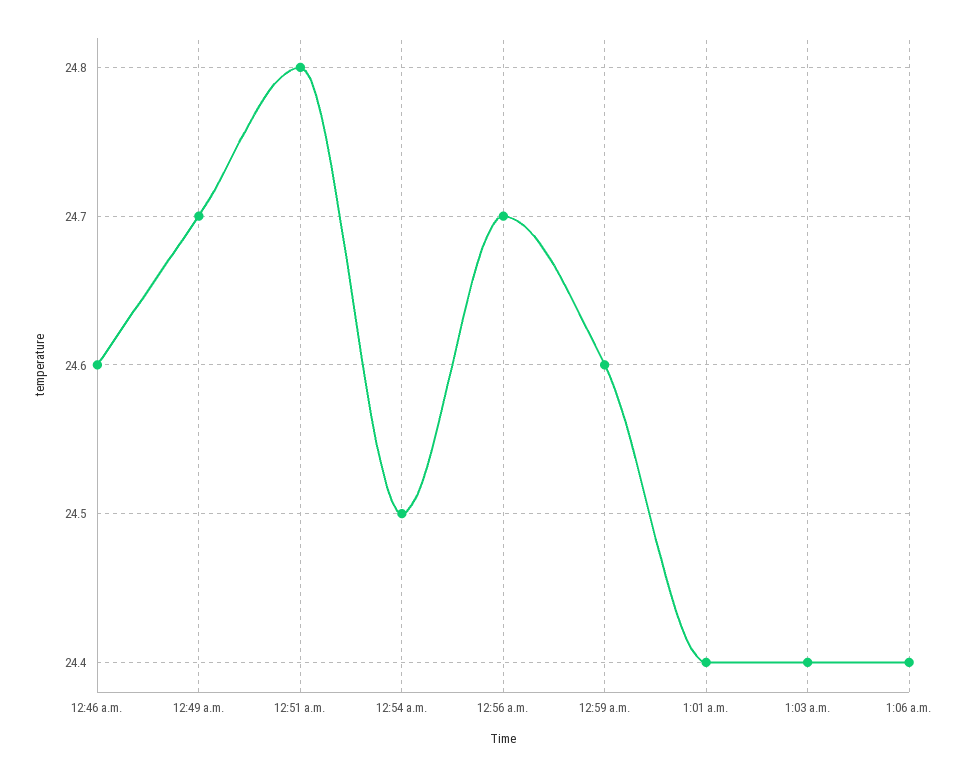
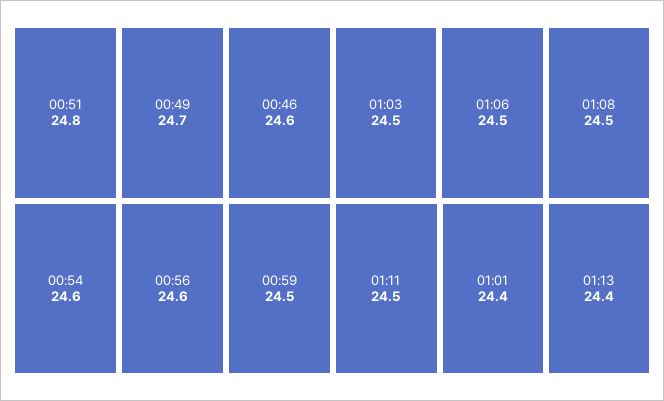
12:54 a.m.: 24.5 -> 24.6
12:56 a.m.: 24.7 -> 24.6
12:59 a.m.: 24.6 -> 24.5
1:03 a.m.: 24.4 -> 24.5
1:06 a.m.: 24.4 -> 24.5
01:08: none -> 24.5
01:11: none -> 24.5
01:13: none -> 24.4

